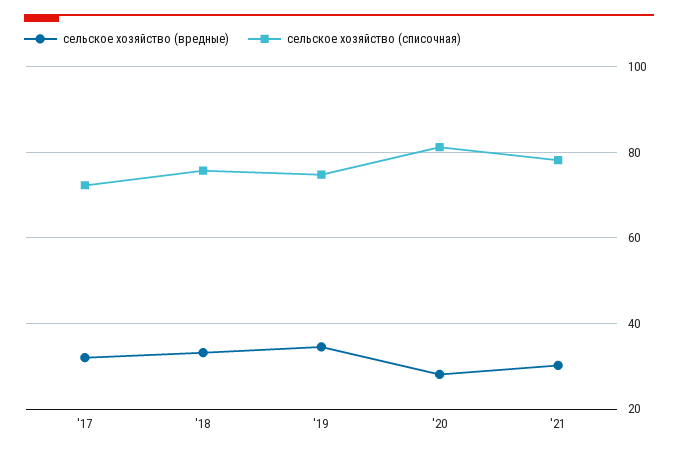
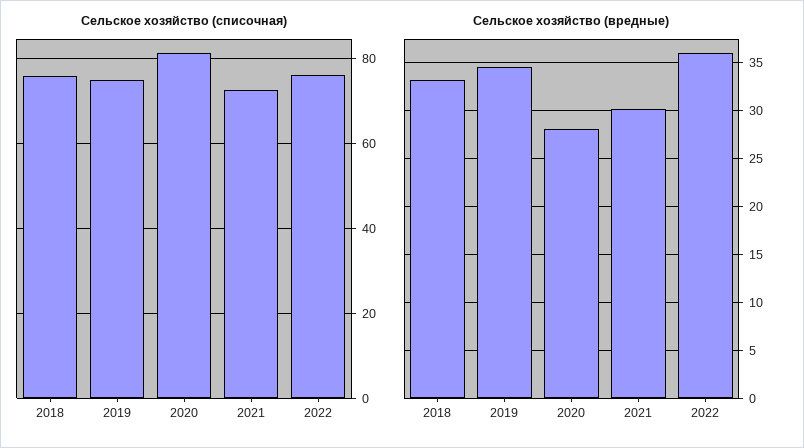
сельское хозяйство (вредные), '17: 32 -> none
сельское хозяйство (списочная), '17: 72 -> none
сельское хозяйство (списочная), '21: 78 -> 72
сельское хозяйство (списочная), 2022: none -> 76
сельское хозяйство (вредные), 2022: none -> 36

